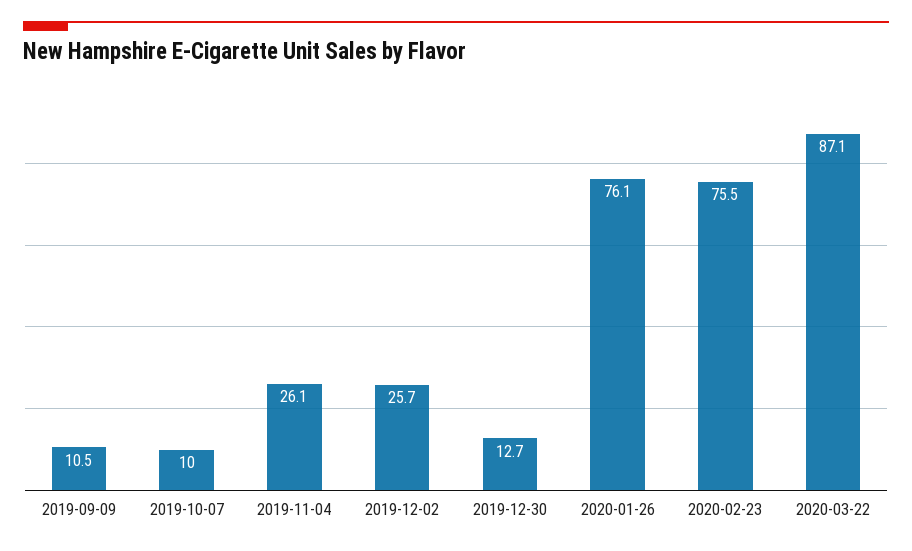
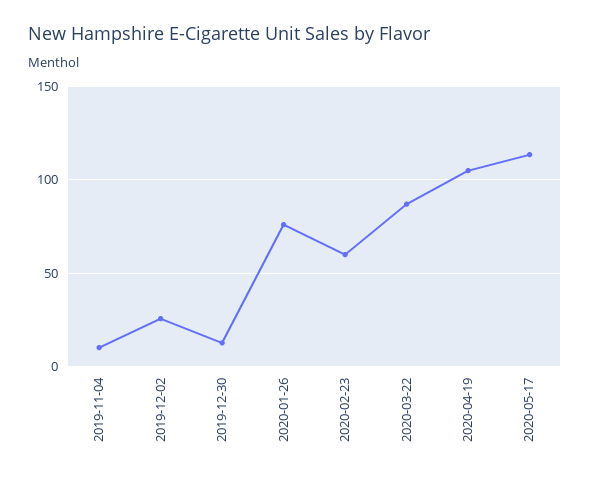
2019-09-09: 10.5 -> none
2019-10-07: 10 -> none
2019-11-04: 26.1 -> 10
2020-02-23: 75.5 -> 60
2020-04-19: none -> 105
2020-05-17: none -> 115

